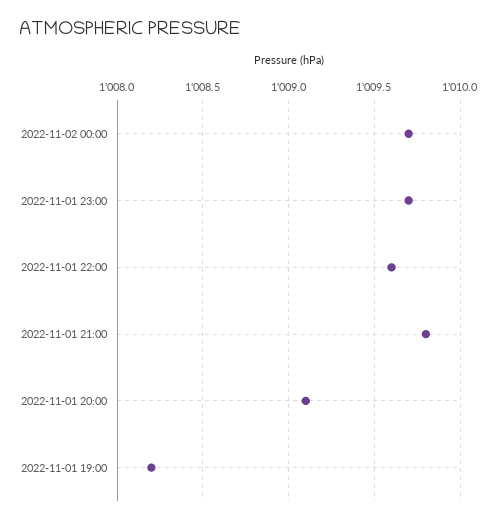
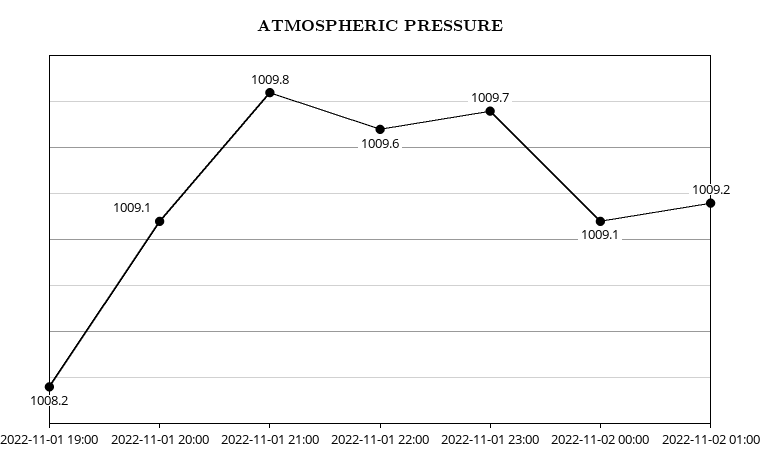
2022-11-02 00:00: 1009.7 -> 1009.1
2022-11-02 01:00: none -> 1009.2

